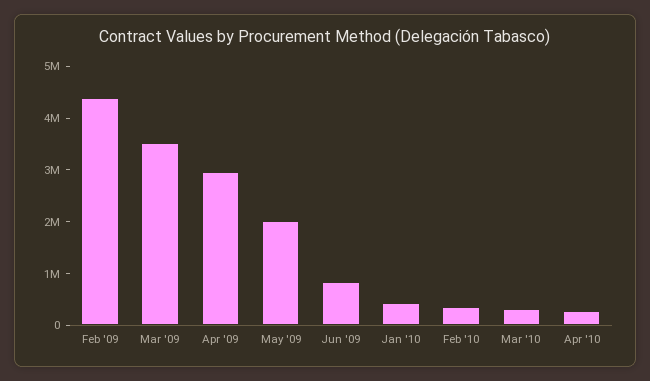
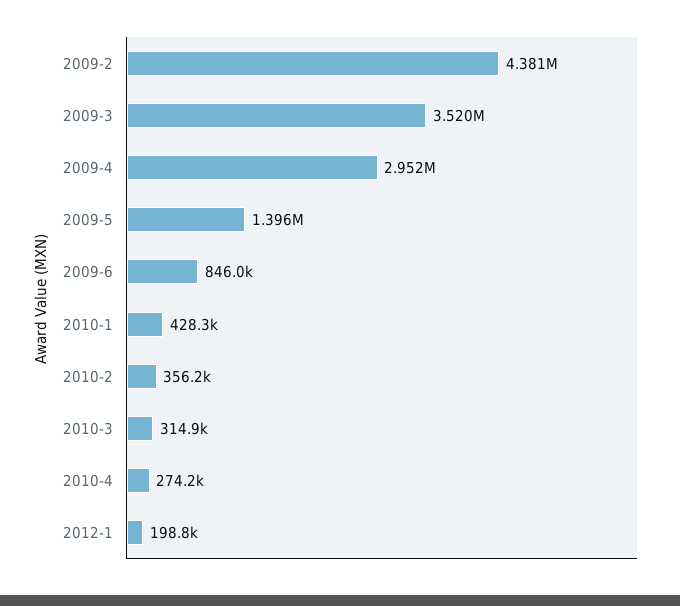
May '09: 2000000 -> 1396000
2012-1: none -> 198800

